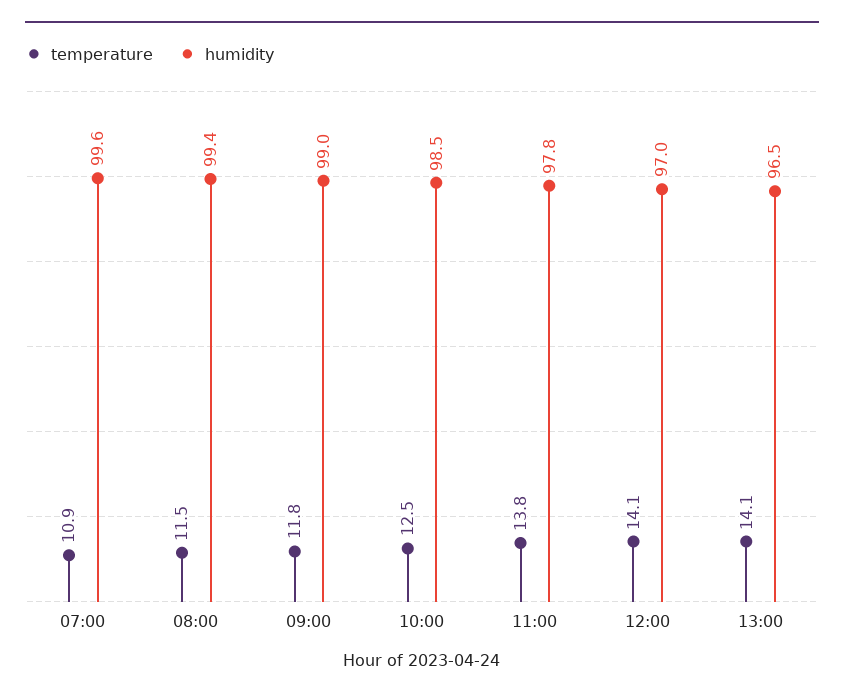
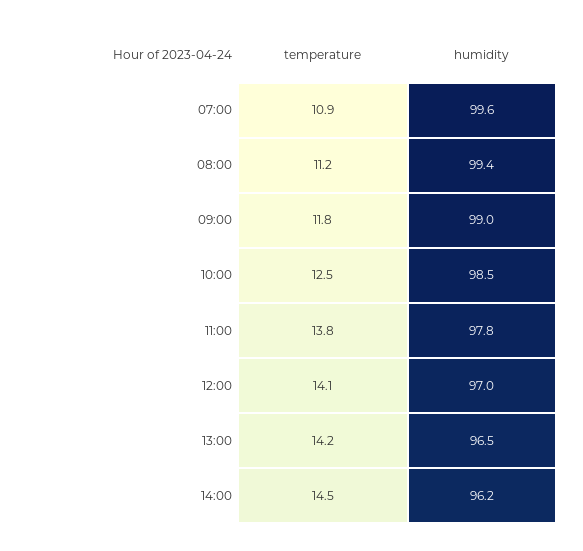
temperature, 08:00: 11.5 -> 11.2
temperature, 13:00: 14.1 -> 14.2
temperature, 14:00: none -> 14.5
humidity, 14:00: none -> 96.2

